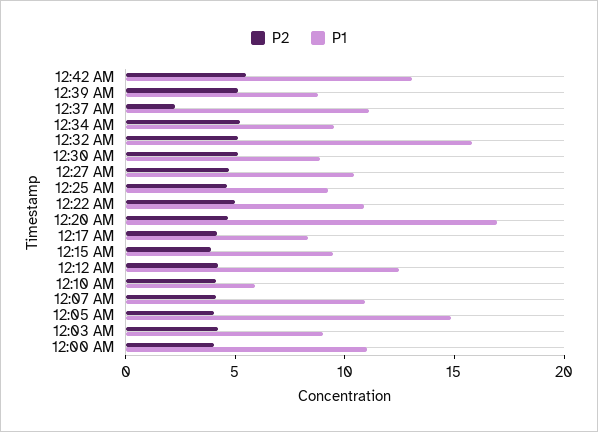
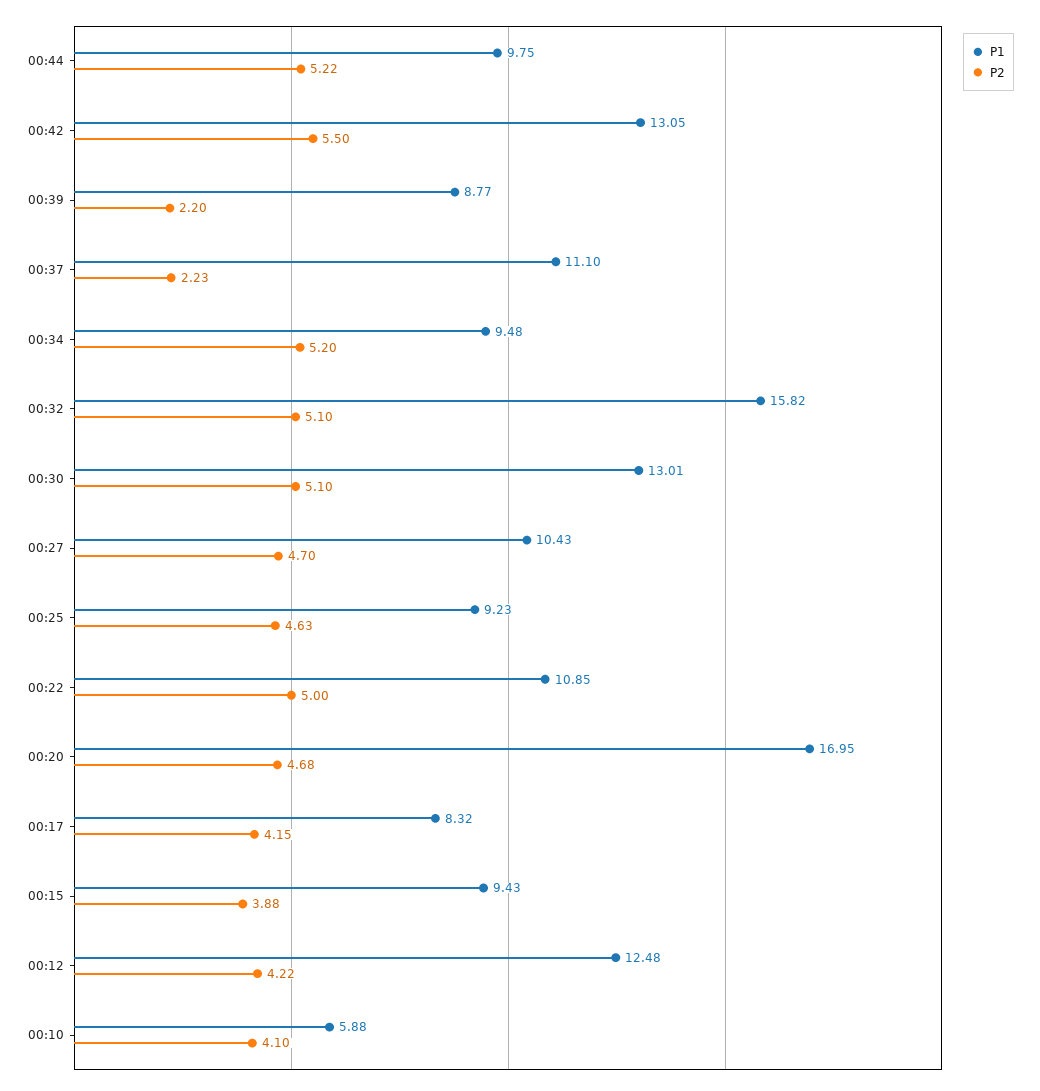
P2, 12:39 AM: 5 -> 2.2
P1, 12:30 AM: 9 -> 13.01
P2, 12:07 AM: 4 -> none
P1, 12:07 AM: 11 -> none
P2, 12:05 AM: 4 -> none
P1, 12:05 AM: 15 -> none
P2, 12:03 AM: 4 -> none
P1, 12:03 AM: 9 -> none
P2, 12:00 AM: 4 -> none
P1, 12:00 AM: 11 -> none
P1, 00:44: none -> 9.75
P2, 00:44: none -> 5.22

